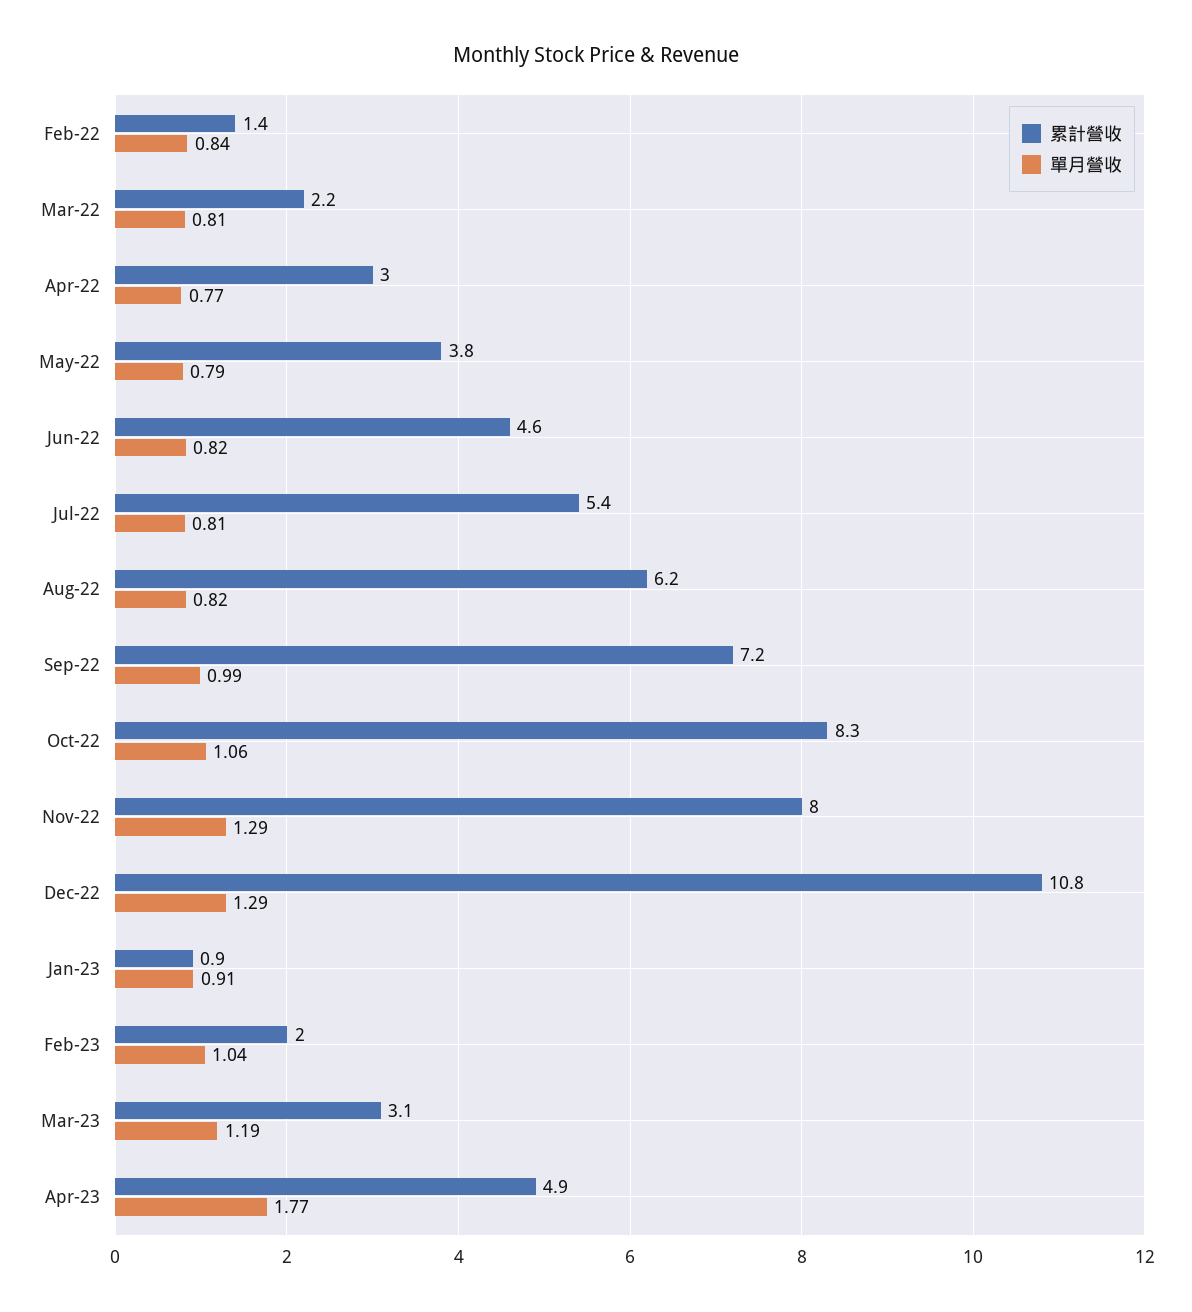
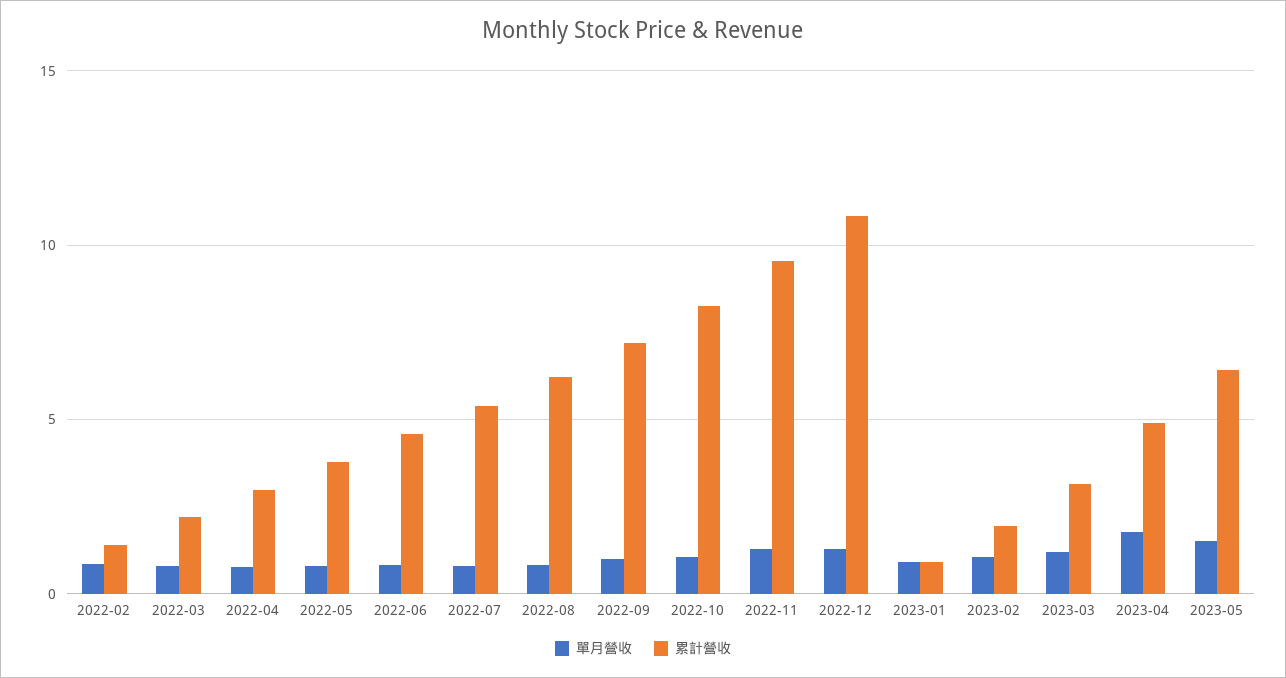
累計營收, Nov-22: 8 -> 9.5
單月營收, 2023-05: none -> 1.5
累計營收, 2023-05: none -> 6.5

